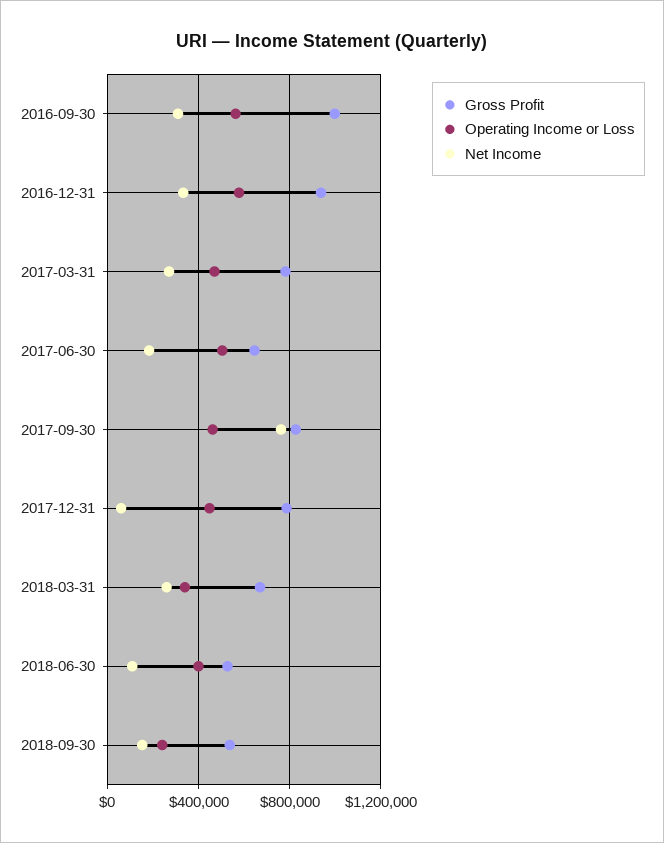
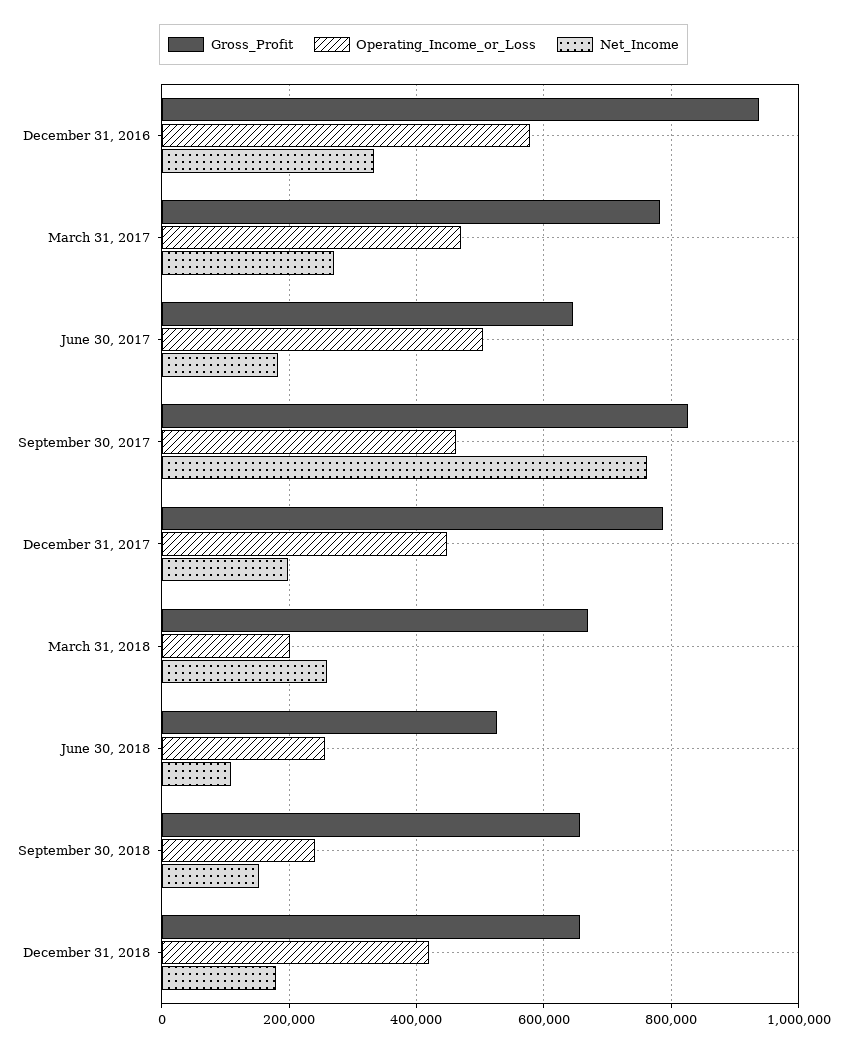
Gross Profit, 2016-09-30: 1000000 -> none
Operating Income or Loss, 2016-09-30: 550000 -> none
Net Income, 2016-09-30: 300000 -> none
Net Income, 2017-12-31: 50000 -> 200000
Operating Income or Loss, 2018-03-31: 350000 -> 200000
Operating Income or Loss, 2018-06-30: 400000 -> 260000
Gross Profit, 2018-09-30: 550000 -> 660000
Gross Profit, December 31, 2018: none -> 660000
Operating Income or Loss, December 31, 2018: none -> 420000
Net Income, December 31, 2018: none -> 180000

